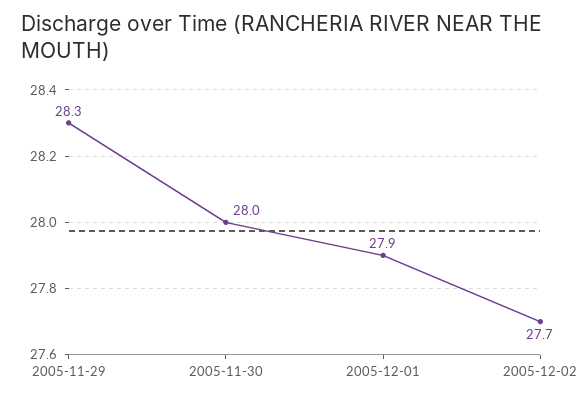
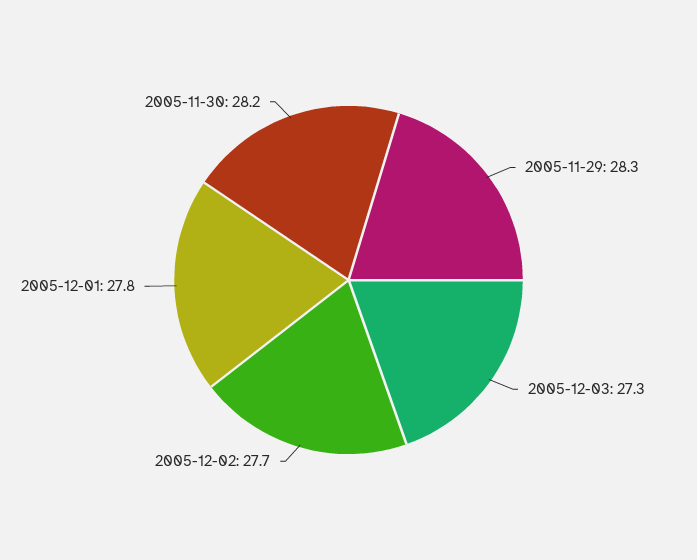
2005-11-30: 28 -> 28.2
2005-12-01: 27.9 -> 27.8
2005-12-03: none -> 27.3

